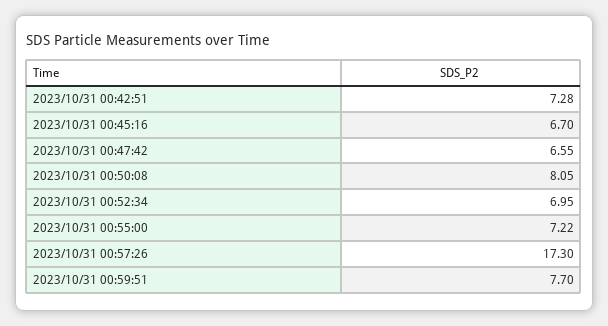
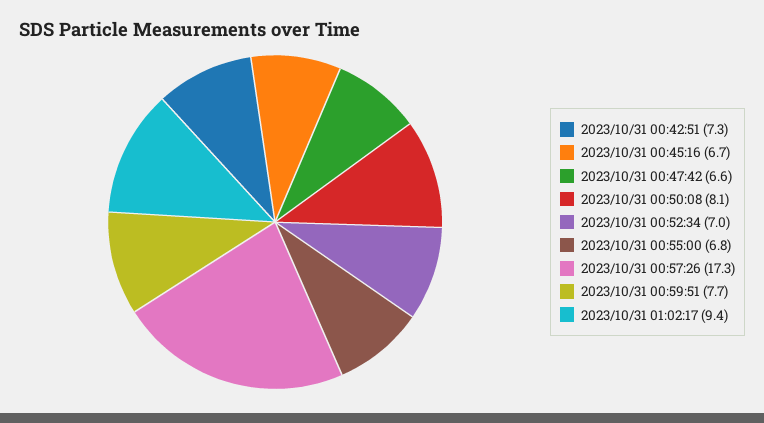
2023/10/31 00:55:00: 7.22 -> 6.8
2023/10/31 01:02:17: none -> 9.4

